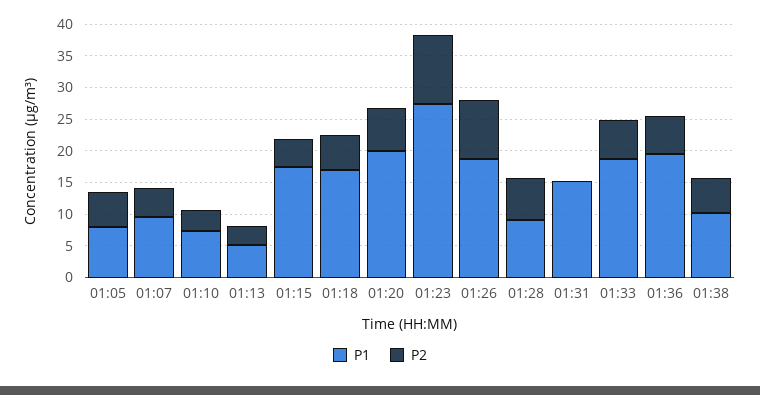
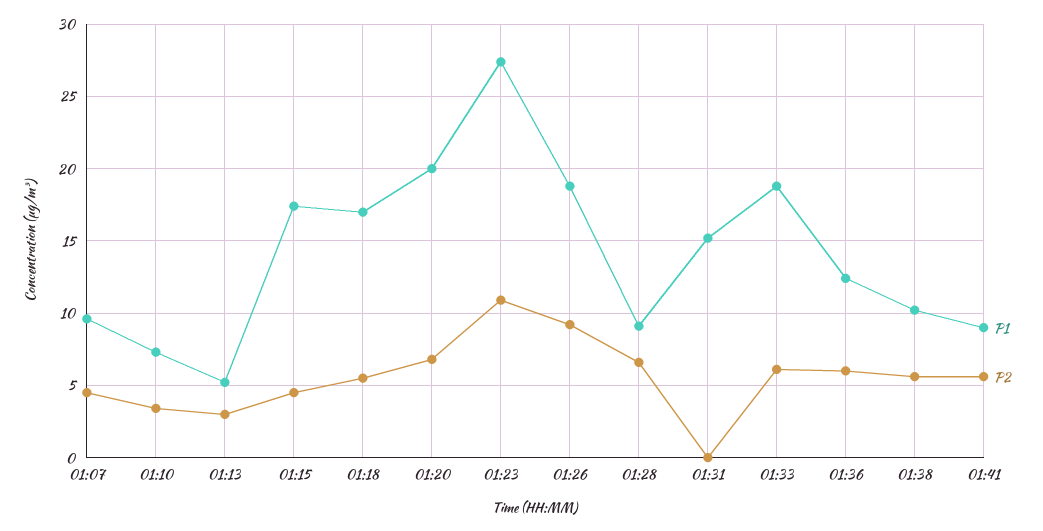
P1, 01:05: 7.5 -> none
P2, 01:05: 5 -> none
P1, 01:36: 20 -> 12.5
P1, 01:41: none -> 9
P2, 01:41: none -> 5.5

